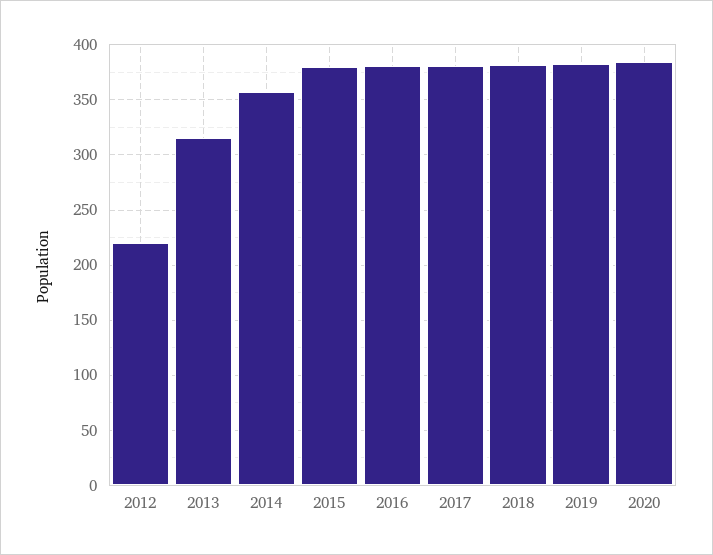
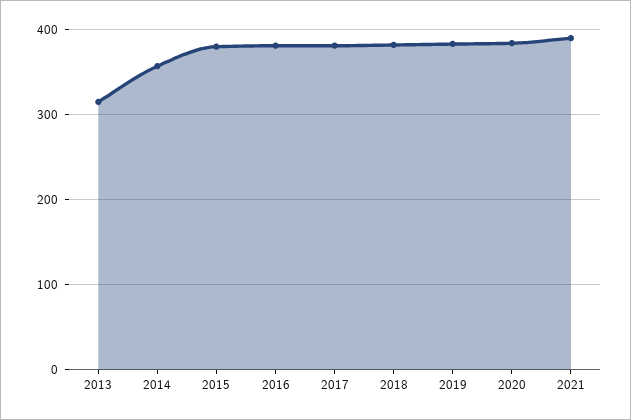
2012: 220 -> none
2021: none -> 390

